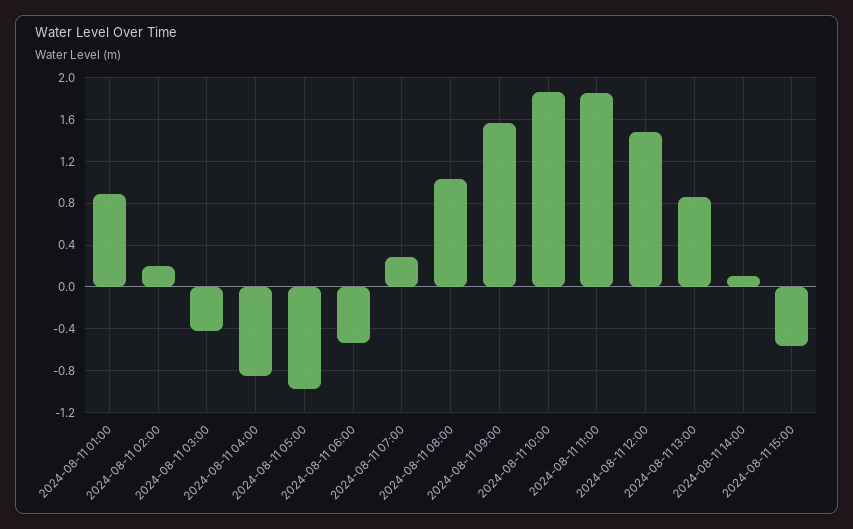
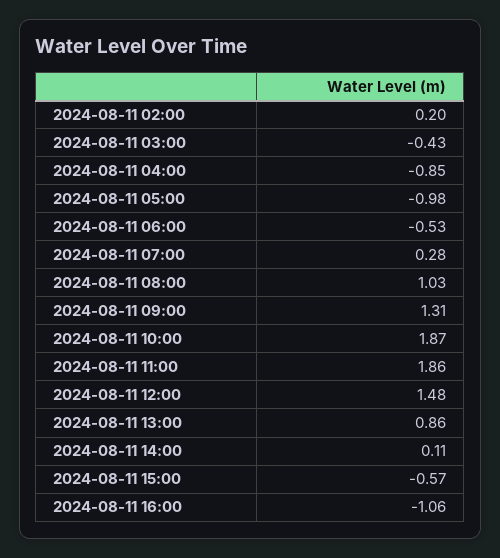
2024-08-11 01:00: 0.9 -> none
2024-08-11 09:00: 1.6 -> 1.31
2024-08-11 16:00: none -> -1.06

